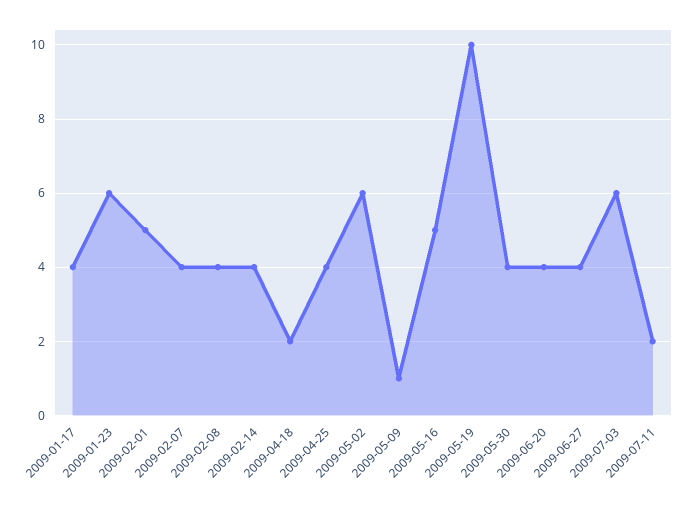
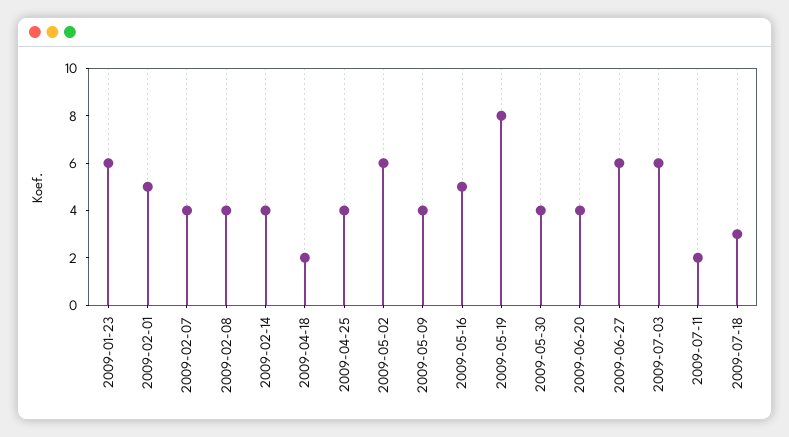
2009-01-17: 4 -> none
2009-05-09: 1 -> 4
2009-05-19: 10 -> 8
2009-06-27: 4 -> 6
2009-07-18: none -> 3

